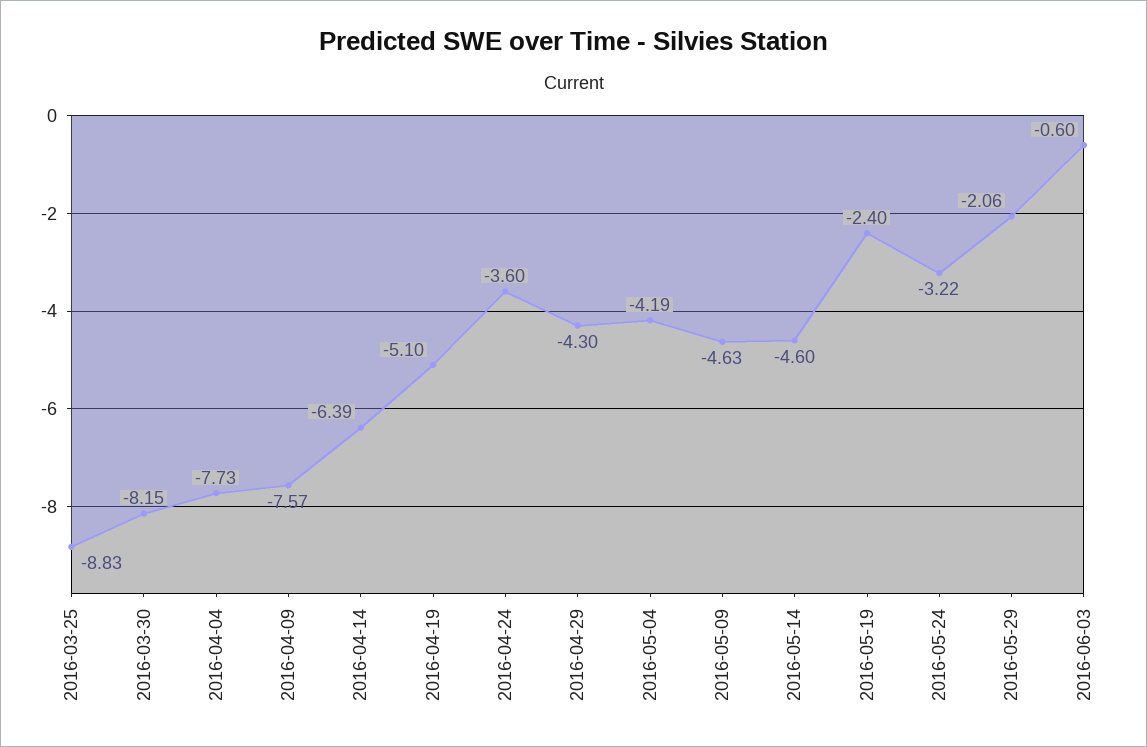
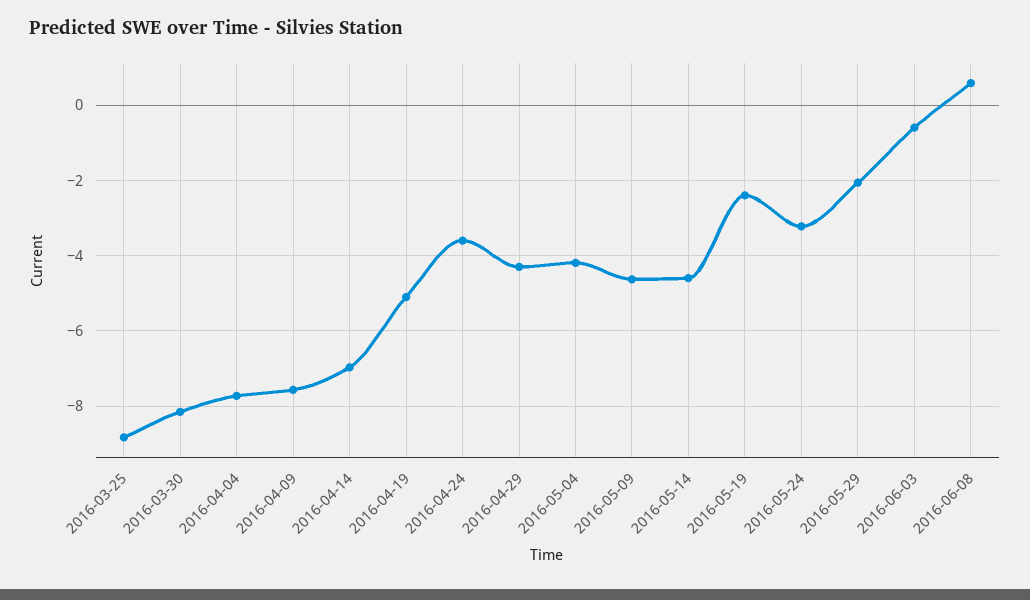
2016-04-14: -6.39 -> -7
2016-06-08: none -> 0.6

